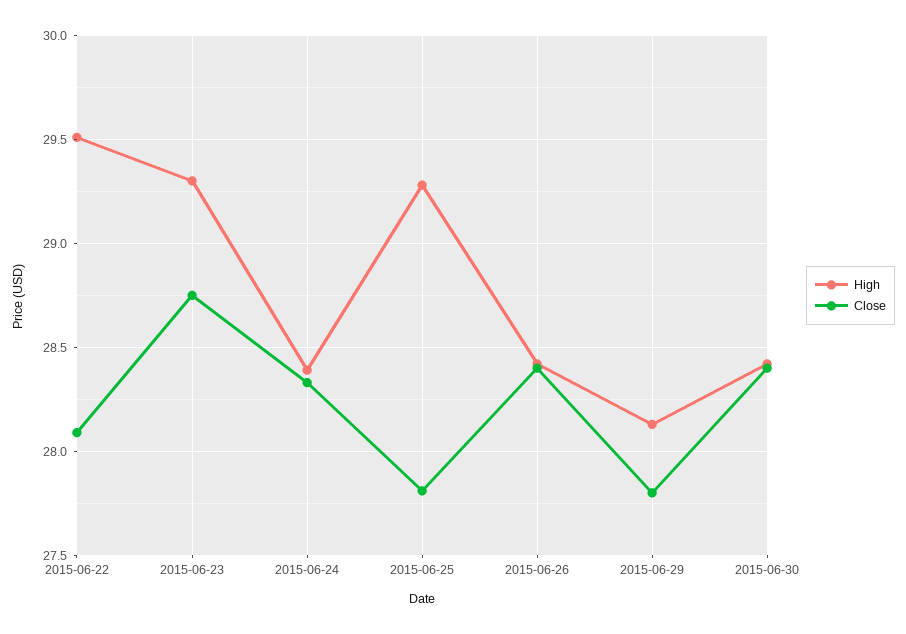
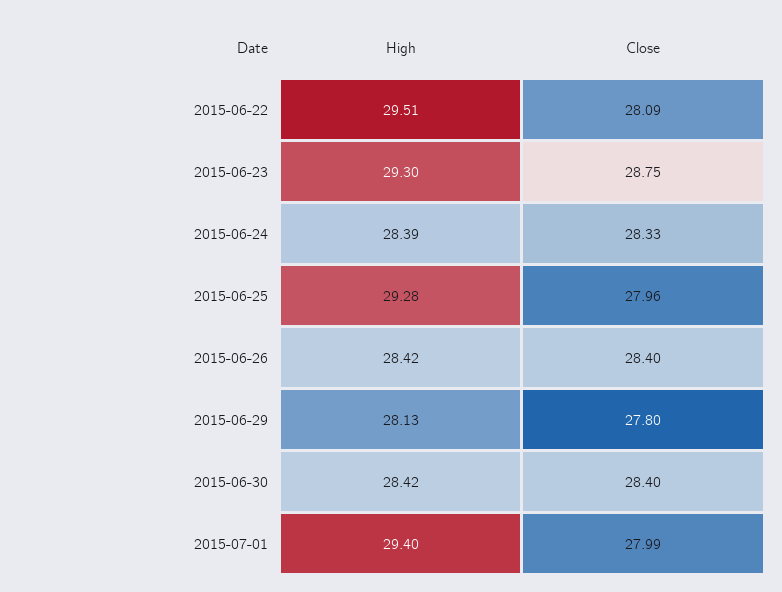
Close, 2015-06-25: 27.8 -> 27.96
High, 2015-07-01: none -> 29.4
Close, 2015-07-01: none -> 27.99

